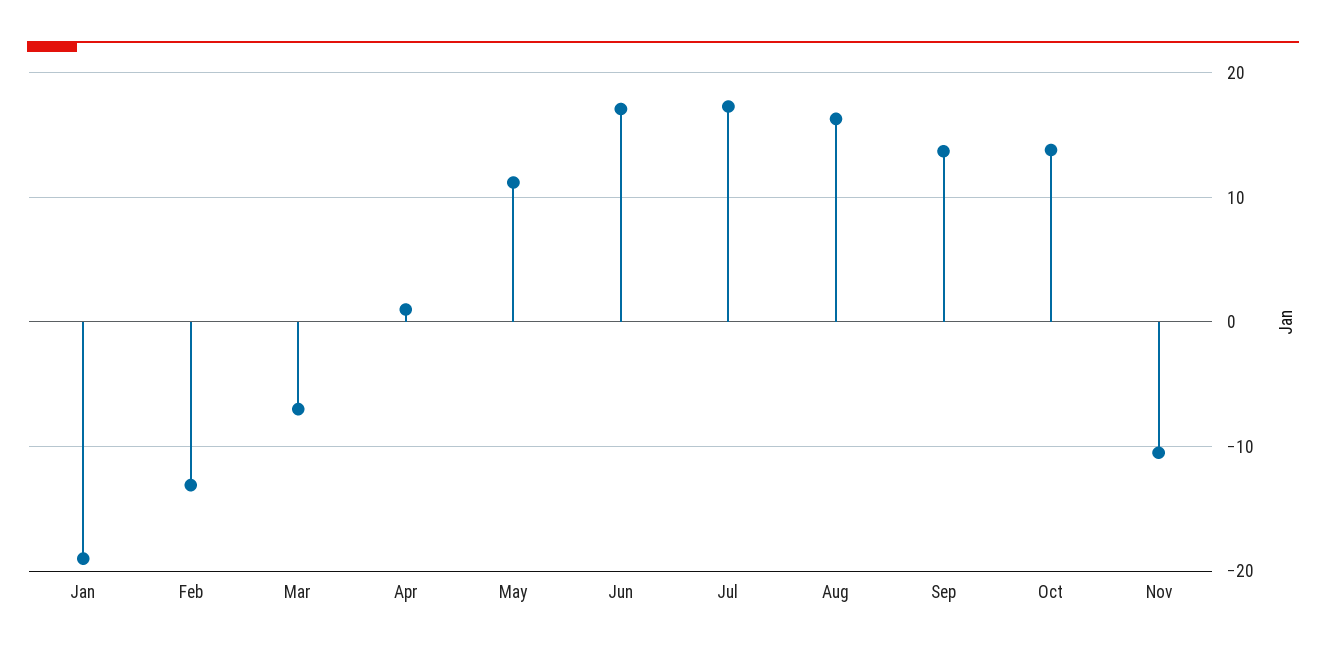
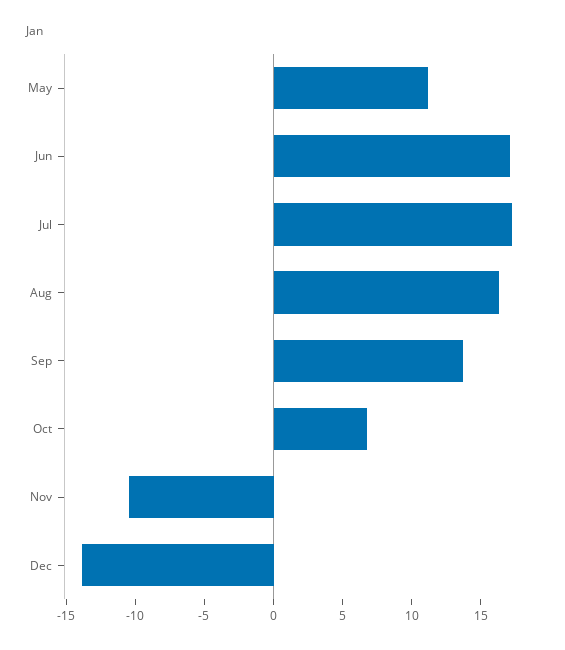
Jan: -19 -> none
Feb: -13 -> none
Mar: -7 -> none
Apr: 1 -> none
Oct: 14 -> 7
Dec: none -> -14

